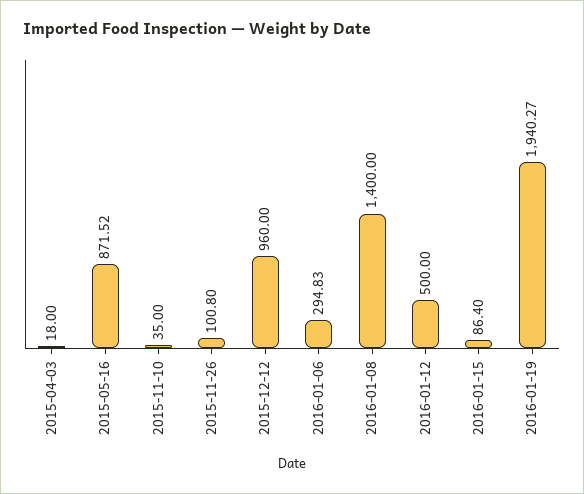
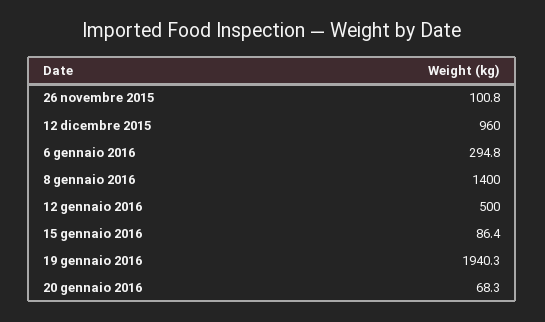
2015-04-03: 18 -> none
2015-05-16: 871.52 -> none
2015-11-10: 35 -> none
20 gennaio 2016: none -> 68.3

